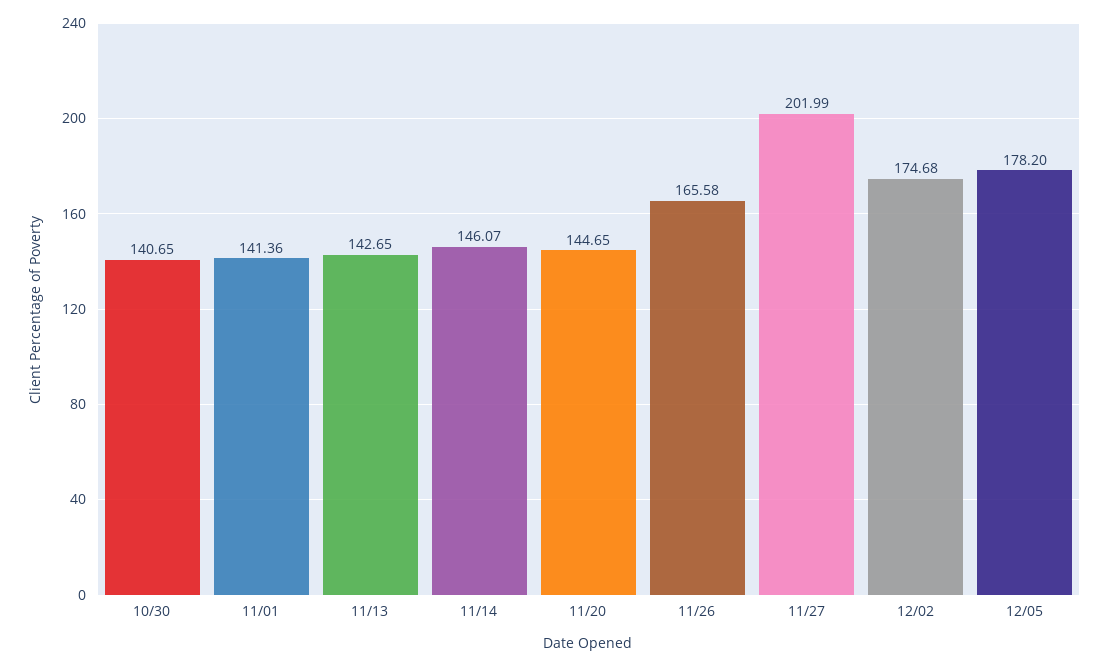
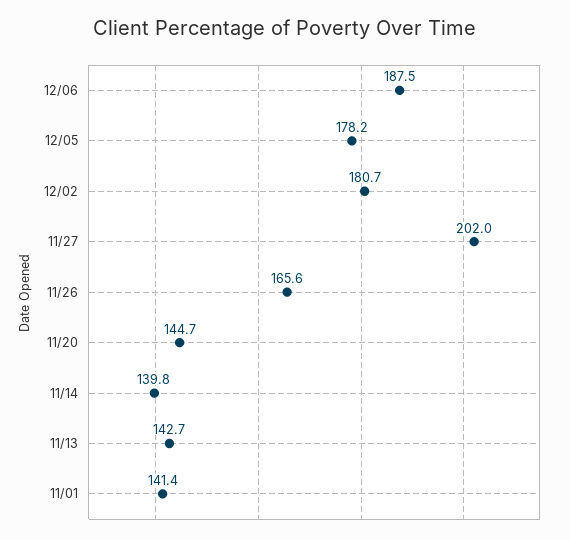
10/30: 140.65 -> none
11/14: 146.07 -> 139.8
12/02: 174.68 -> 180.7
12/06: none -> 187.5

